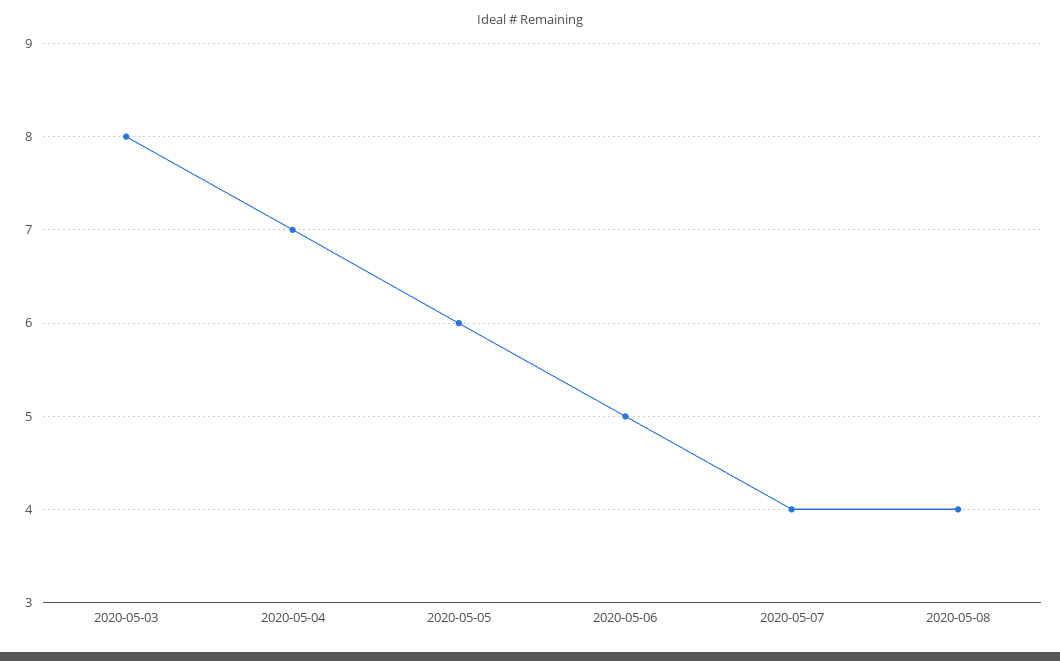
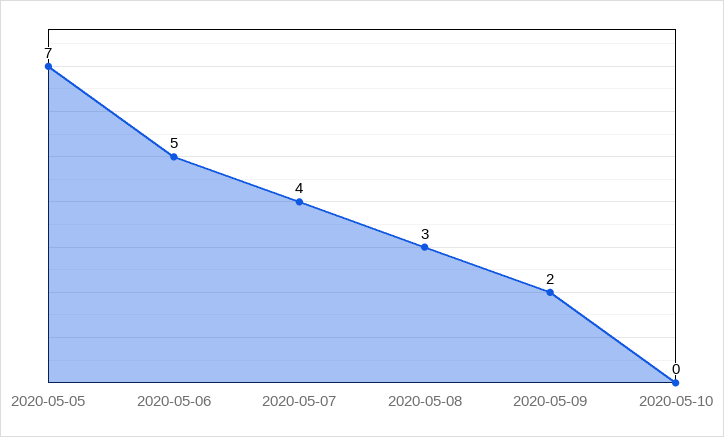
2020-05-03: 8 -> none
2020-05-04: 7 -> none
2020-05-05: 6 -> 7
2020-05-08: 4 -> 3
2020-05-09: none -> 2
2020-05-10: none -> 0

